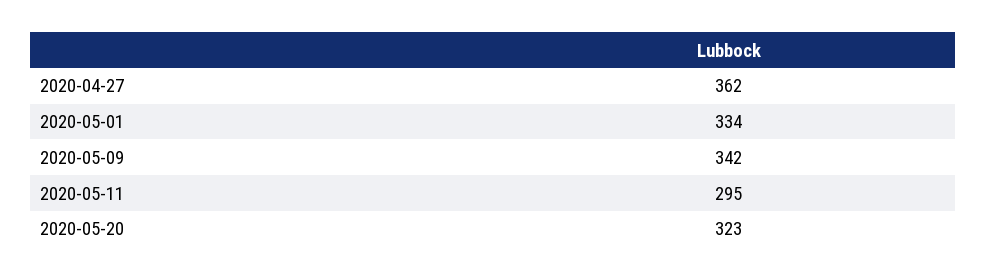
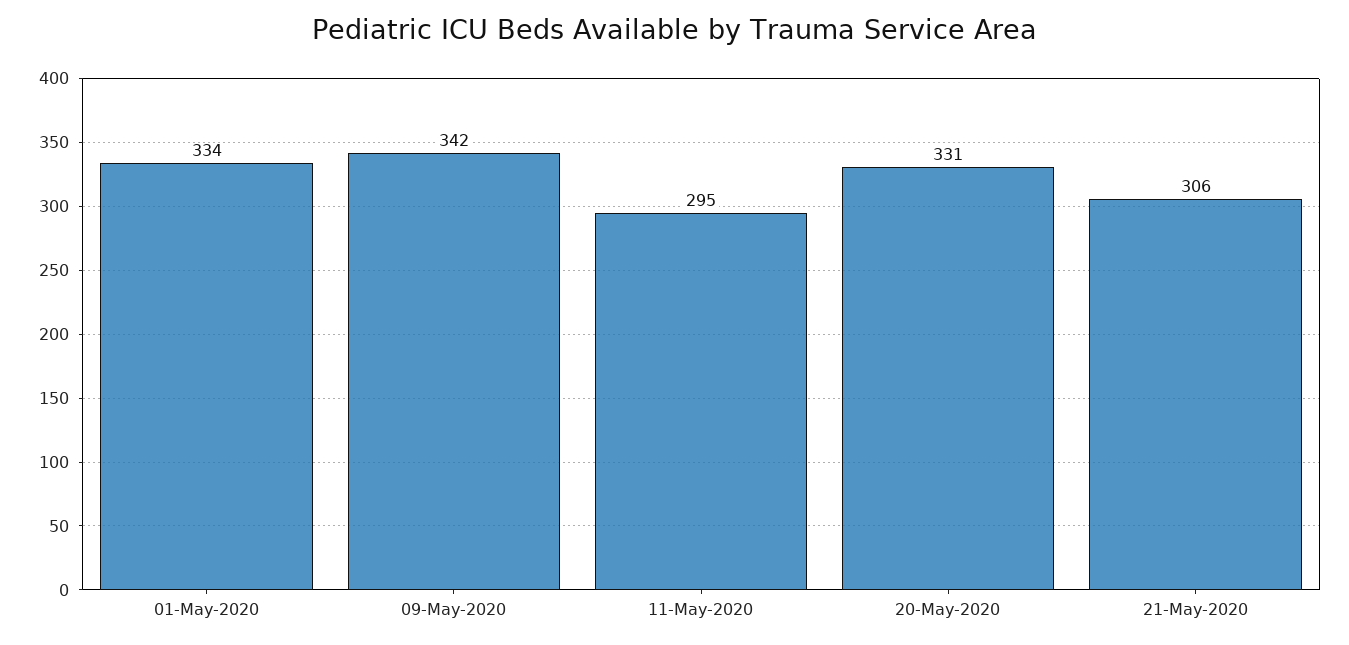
2020-04-27: 362 -> none
2020-05-20: 323 -> 331
21-May-2020: none -> 306

